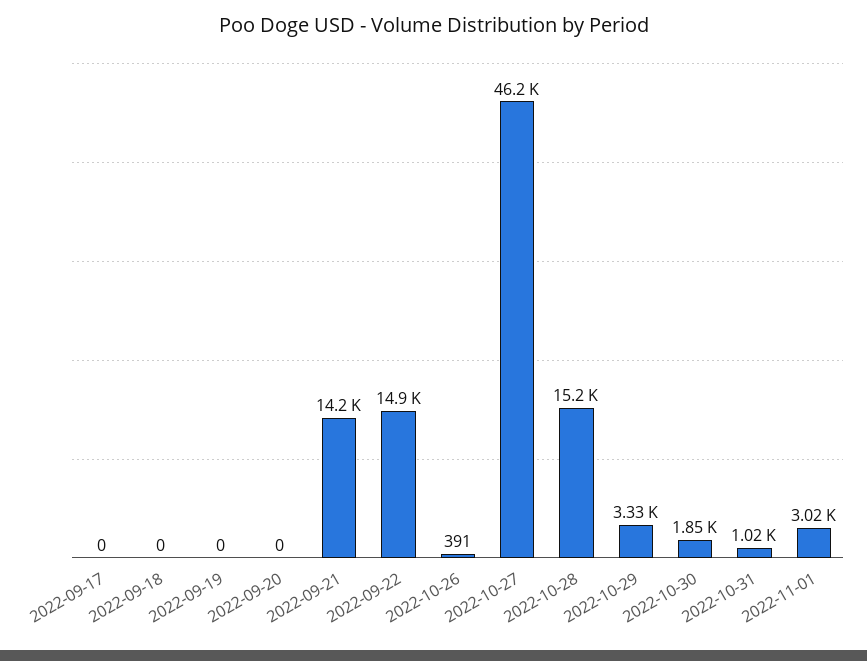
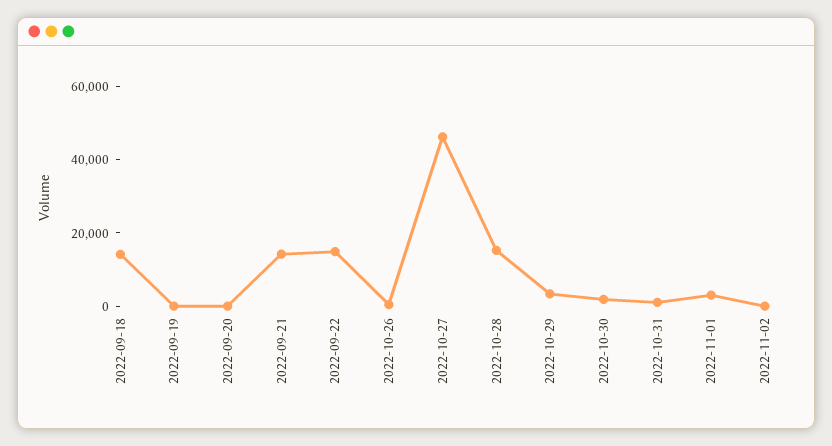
2022-09-17: 0 -> none
2022-09-18: 0 -> 15000
2022-11-02: none -> 0

